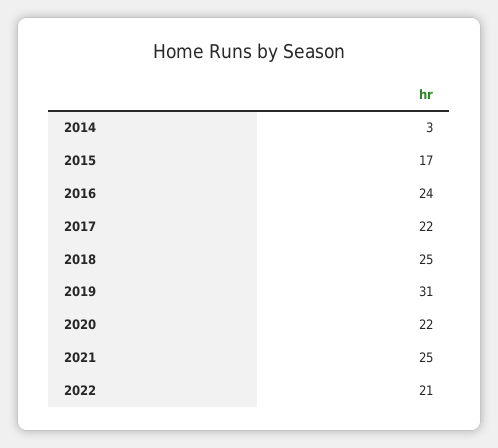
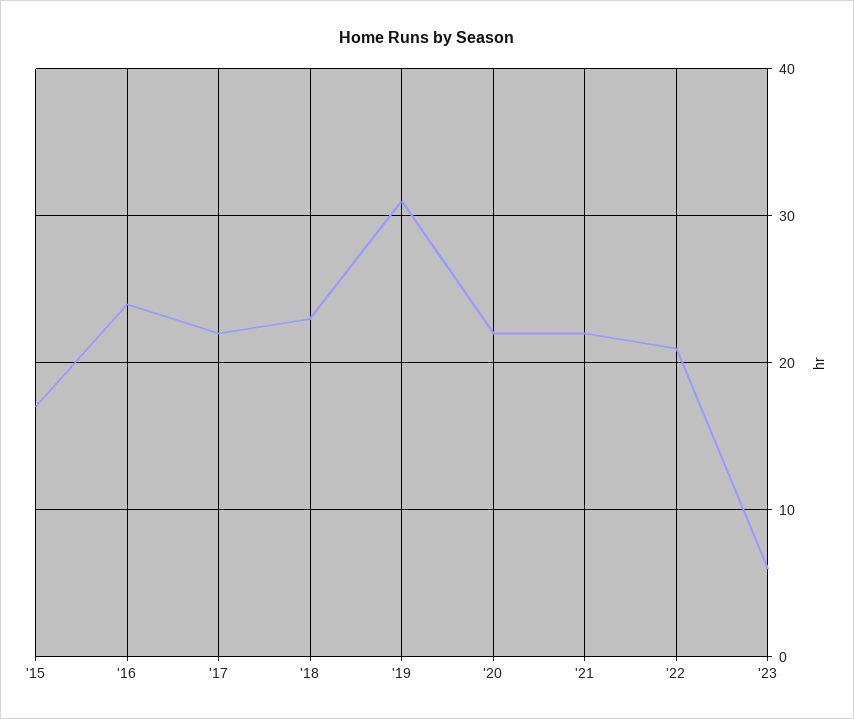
2014: 3 -> none
2018: 25 -> 23
2021: 25 -> 22
'23: none -> 6

